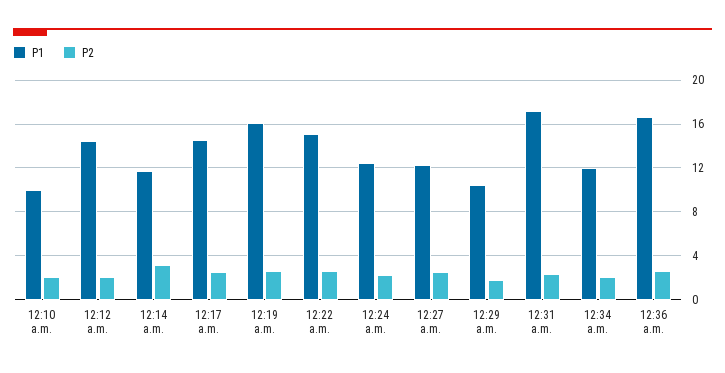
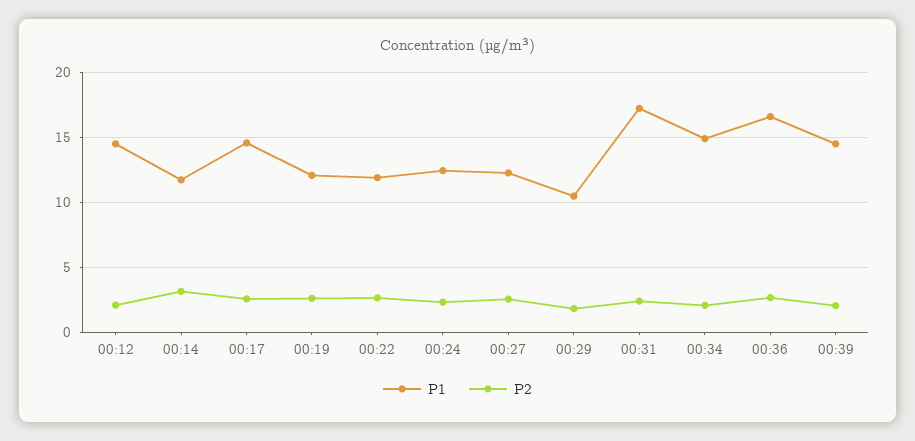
P1, 12:10 a.m.: 10 -> none
P2, 12:10 a.m.: 2 -> none
P1, 12:19 a.m.: 16 -> 12
P1, 12:22 a.m.: 15 -> 12
P1, 12:34 a.m.: 12 -> 15
P1, 00:39: none -> 14.5
P2, 00:39: none -> 2

